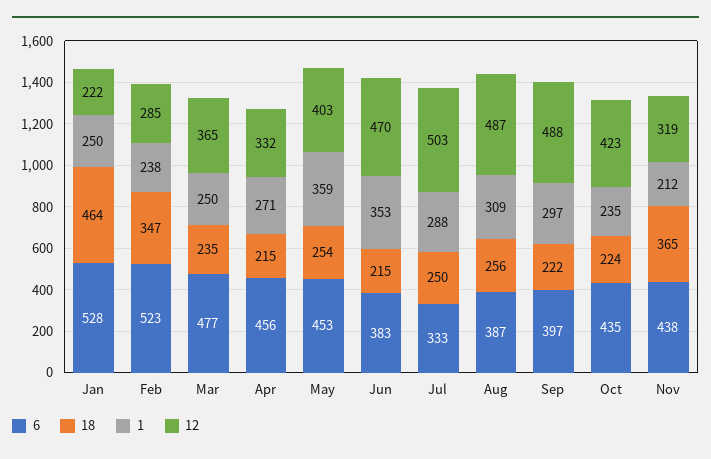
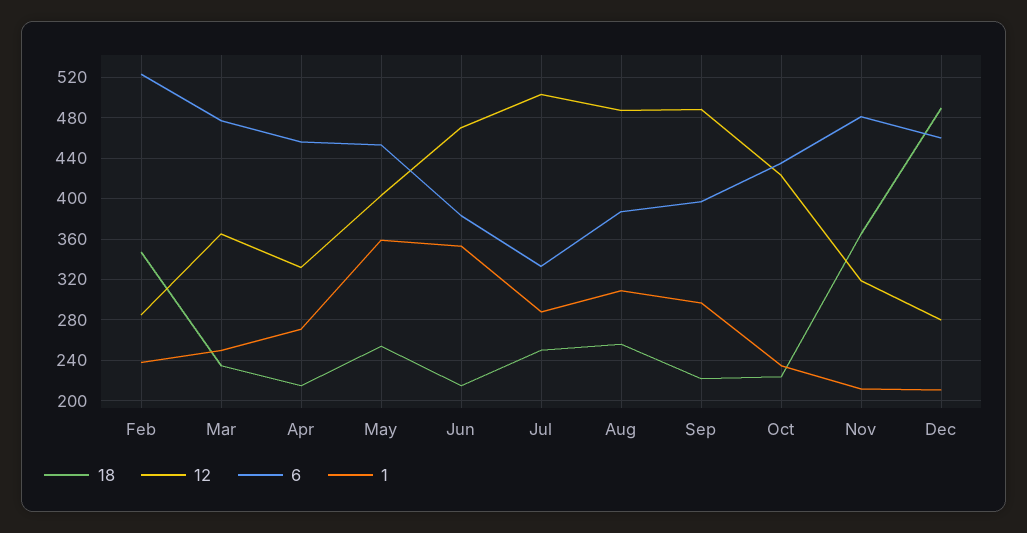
6, Jan: 528 -> none
18, Jan: 464 -> none
1, Jan: 250 -> none
12, Jan: 222 -> none
6, Nov: 438 -> 480
18, Dec: none -> 490
12, Dec: none -> 280
6, Dec: none -> 460
1, Dec: none -> 210

